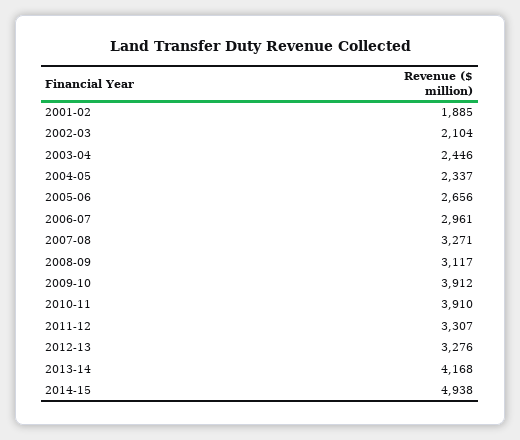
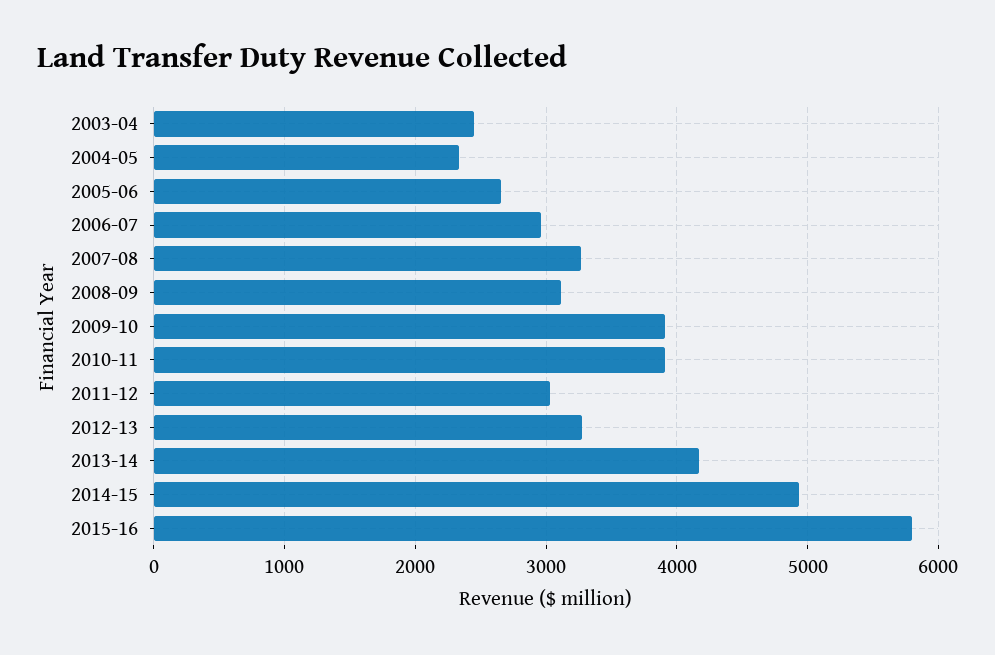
2001-02: 1885 -> none
2002-03: 2104 -> none
2011-12: 3307 -> 3000
2015-16: none -> 5800

